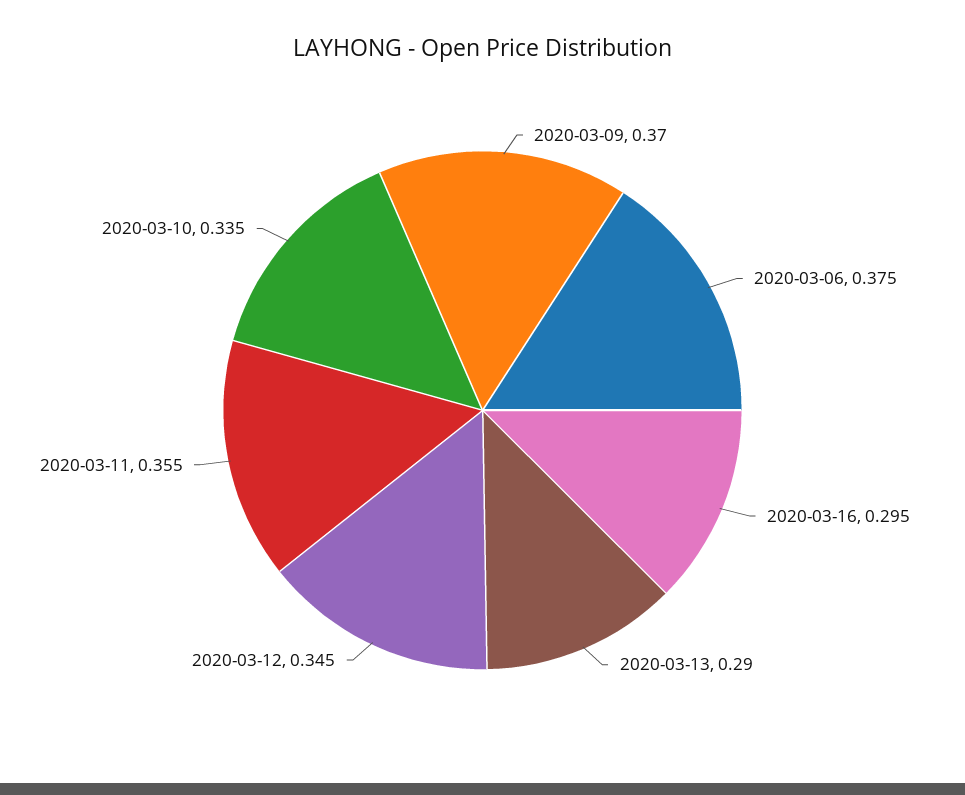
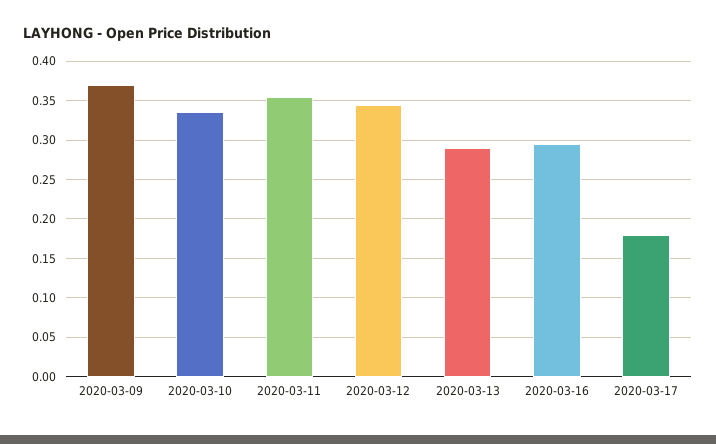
2020-03-06: 0.375 -> none
2020-03-17: none -> 0.18

